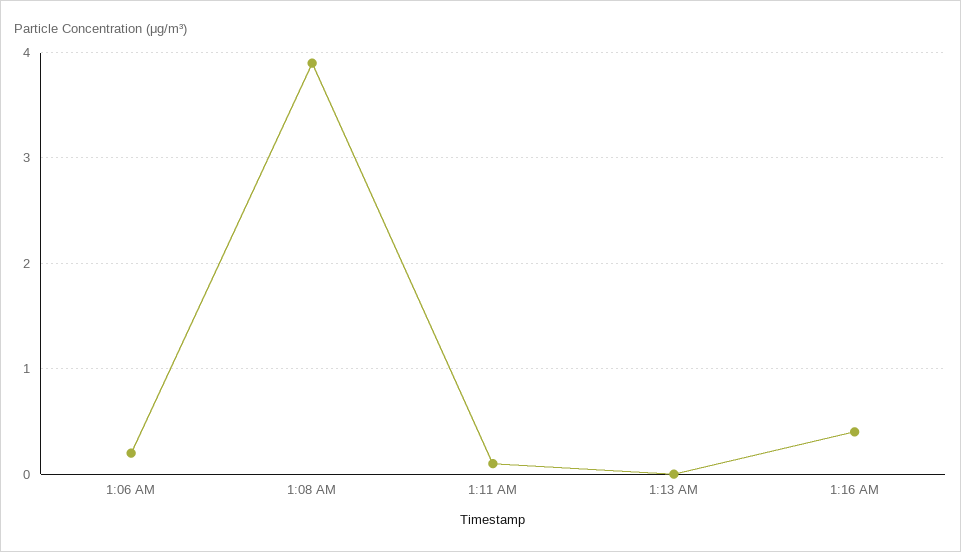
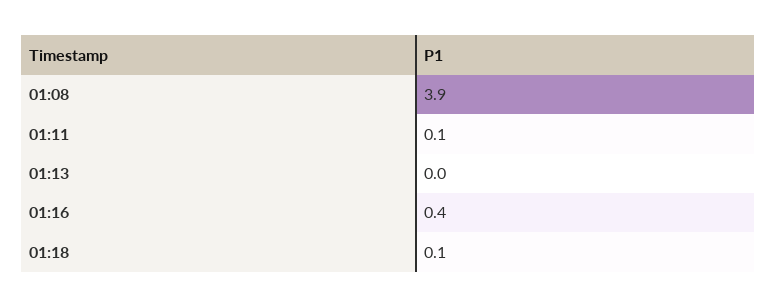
1:06 AM: 0.2 -> none
01:18: none -> 0.1

